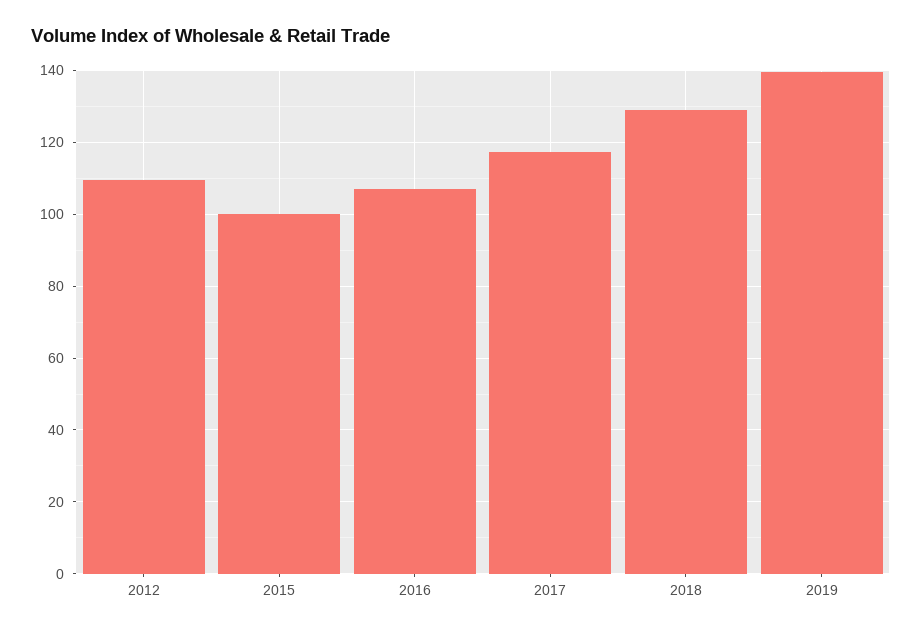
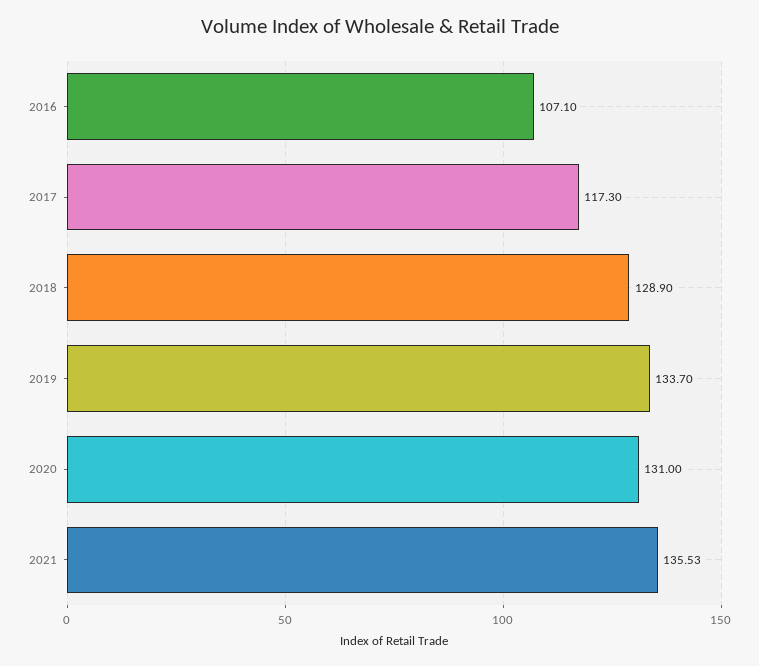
2012: 110 -> none
2015: 100 -> none
2019: 140 -> 133.7
2020: none -> 131
2021: none -> 135.53

